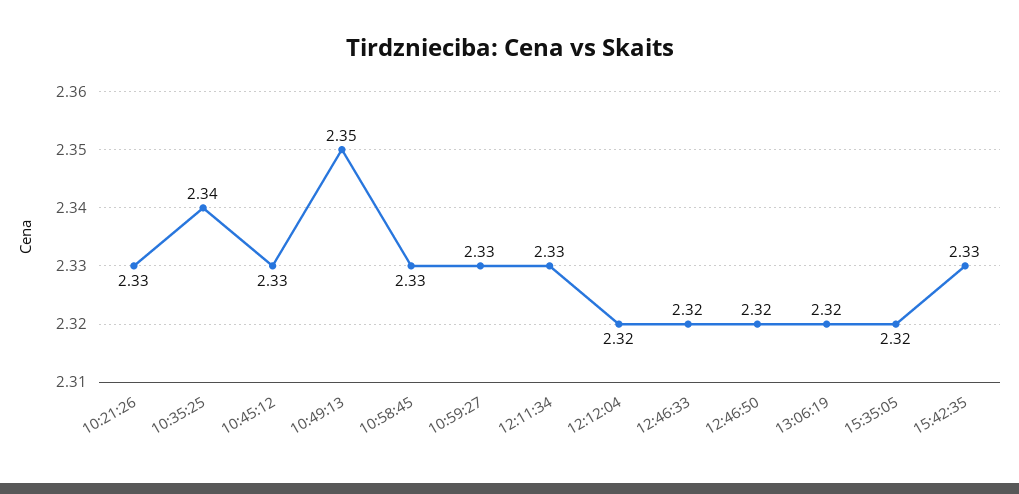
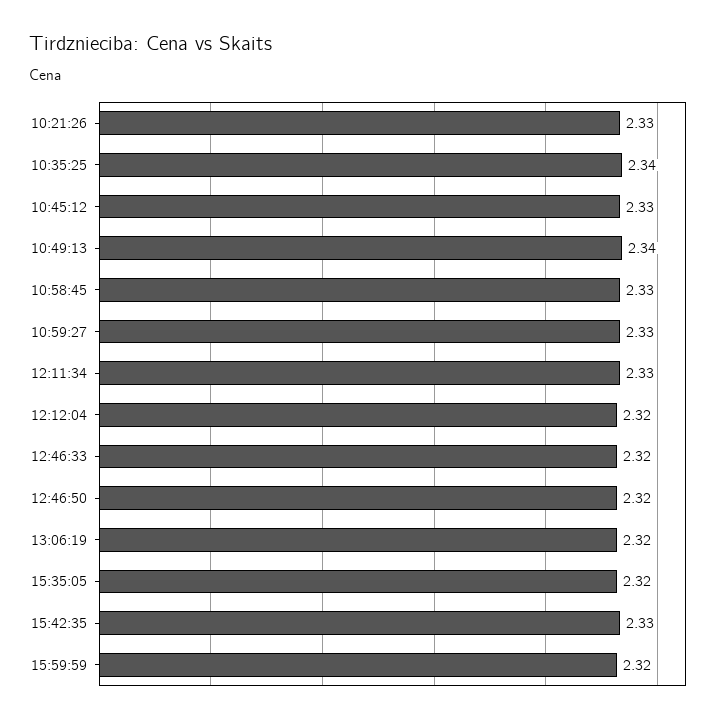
10:49:13: 2.35 -> 2.34
15:59:59: none -> 2.32

